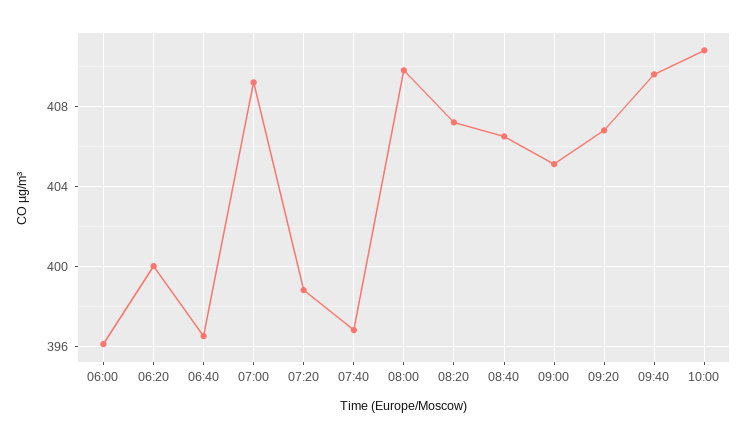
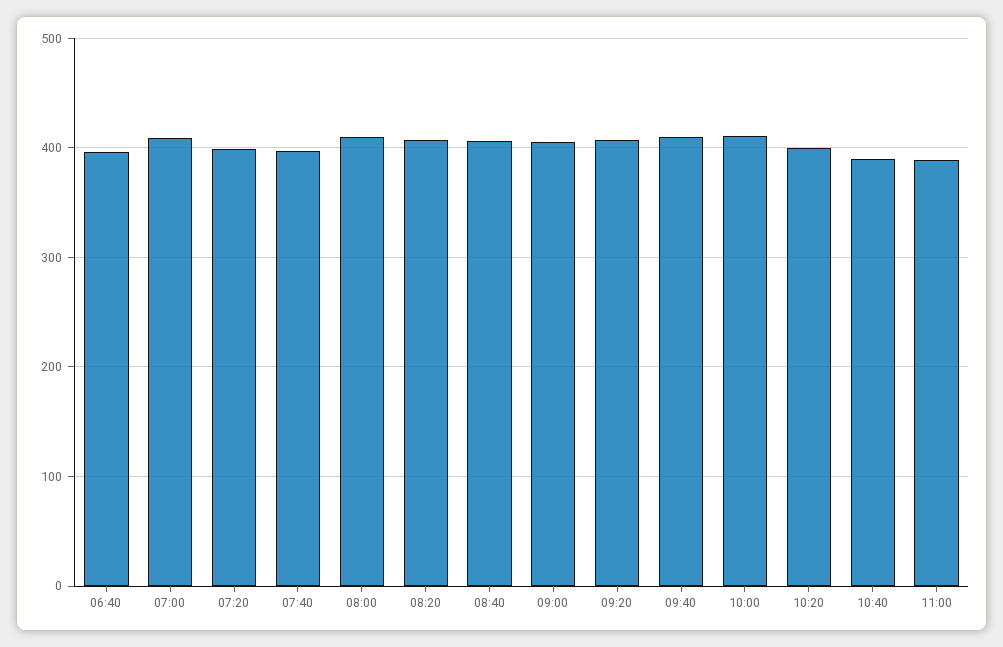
06:00: 396 -> none
06:20: 400 -> none
10:20: none -> 400
10:40: none -> 390
11:00: none -> 390

